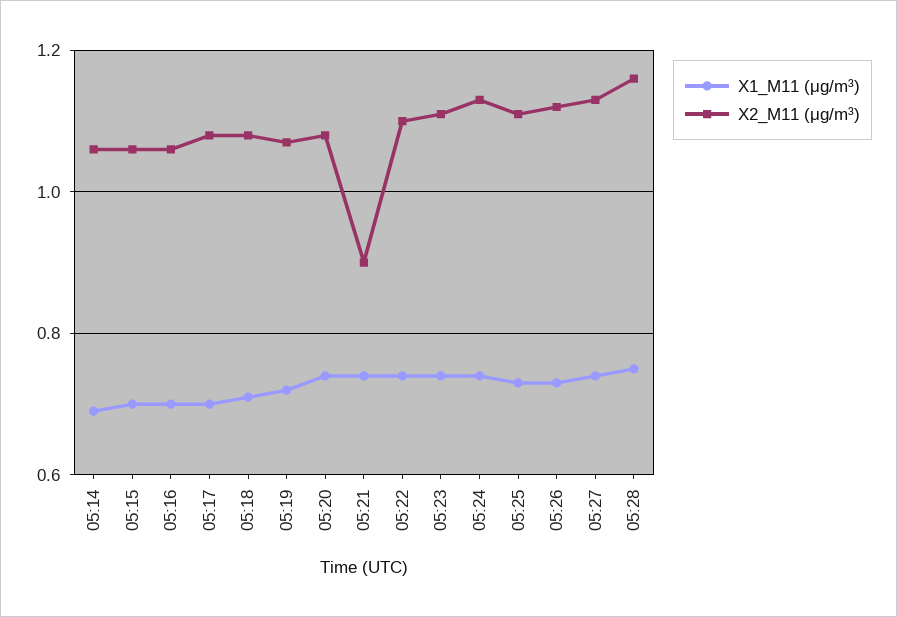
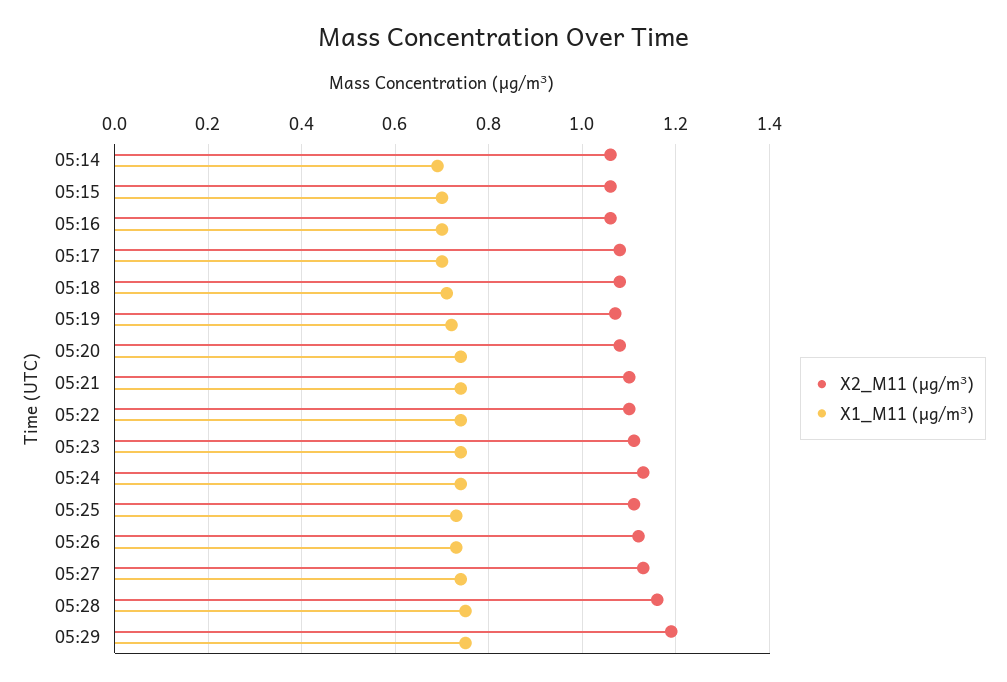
X2_M11 (μg/m³), 05:21: 0.9 -> 1.1
X2_M11 (μg/m³), 05:29: none -> 1.2
X1_M11 (μg/m³), 05:29: none -> 0.75

